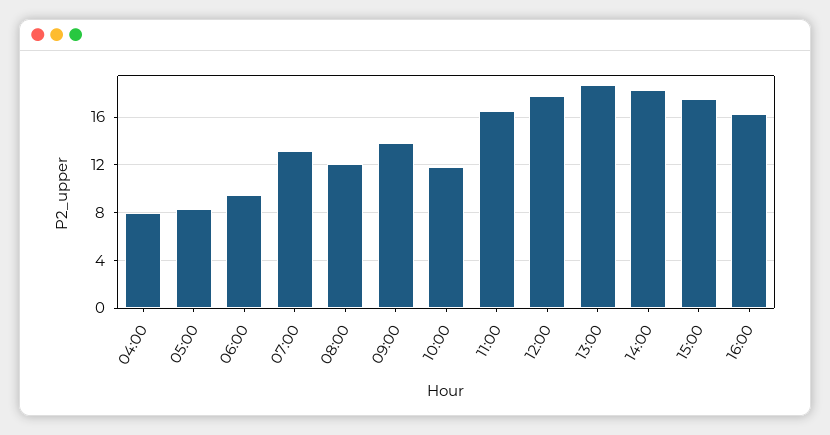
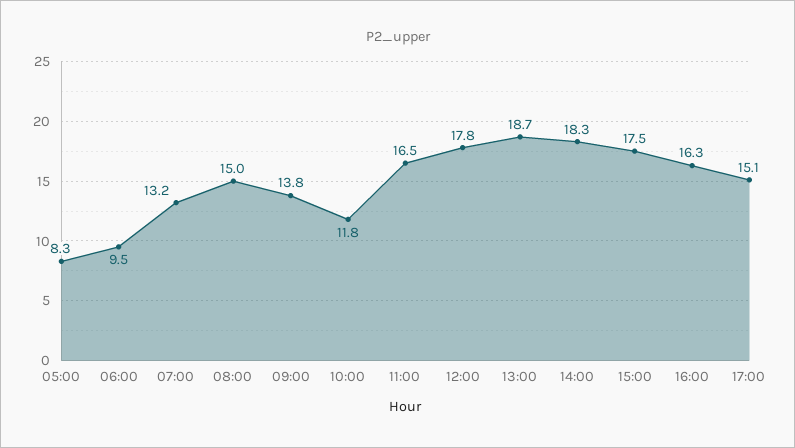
04:00: 8 -> none
08:00: 12 -> 15
17:00: none -> 15.1

